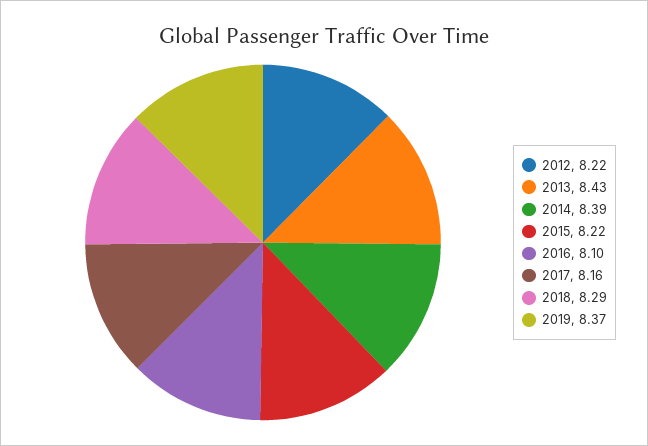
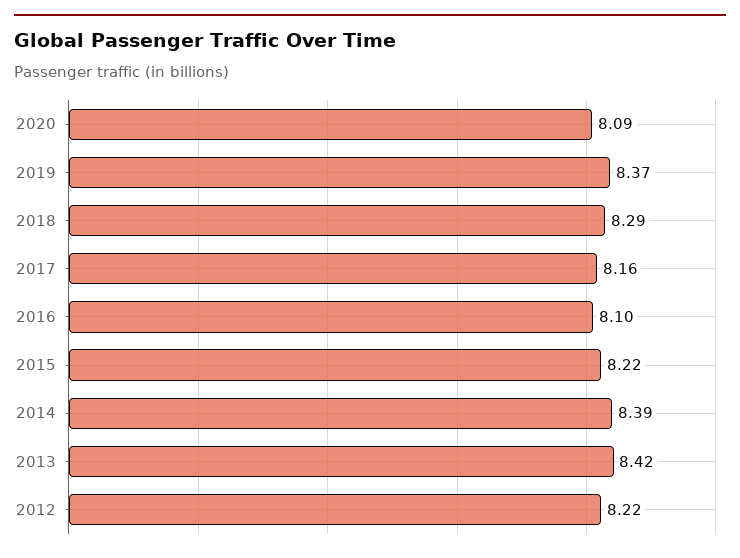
2013: 8.43 -> 8.42
2020: none -> 8.09

